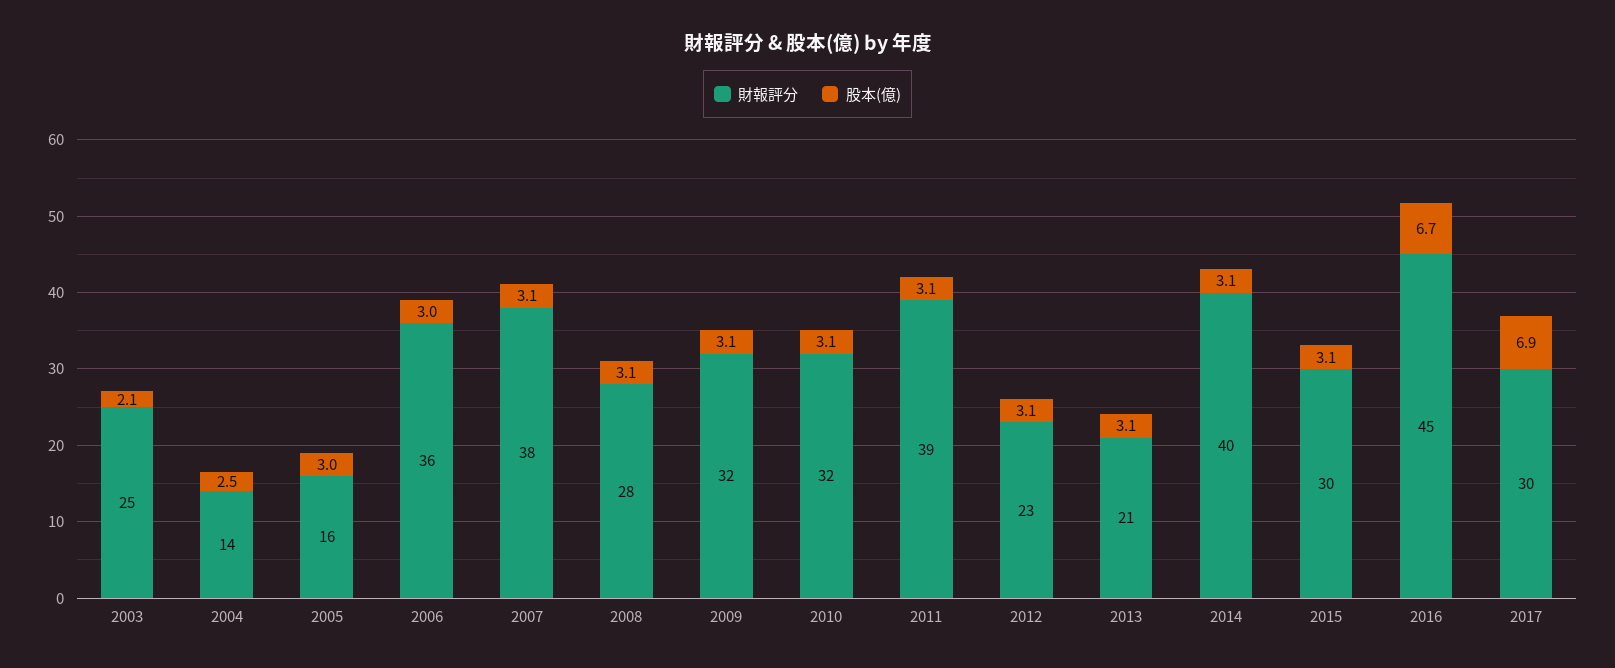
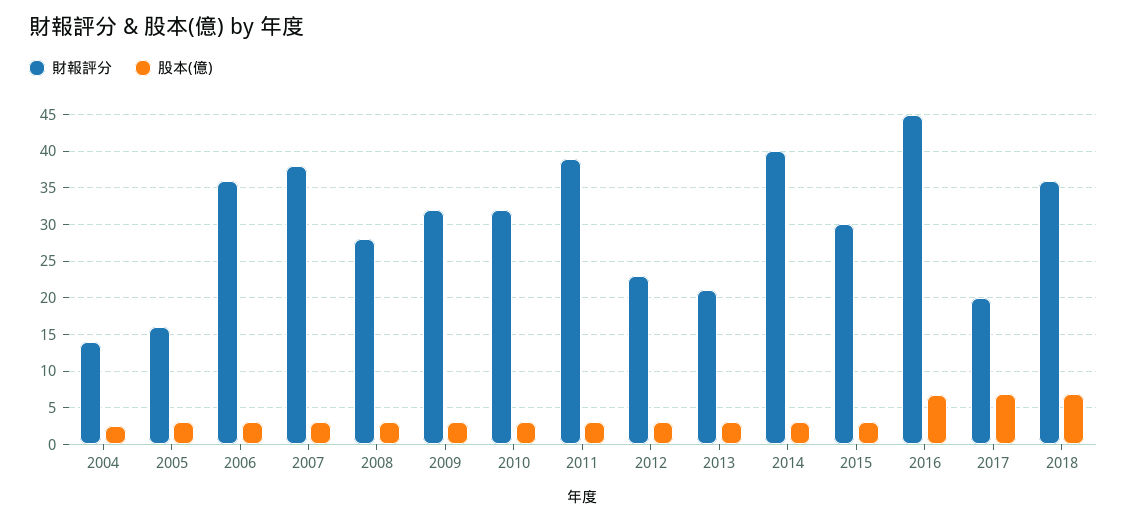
財報評分, 2003: 25 -> none
股本(億), 2003: 2.1 -> none
財報評分, 2017: 30 -> 20
財報評分, 2018: none -> 36
股本(億), 2018: none -> 7

